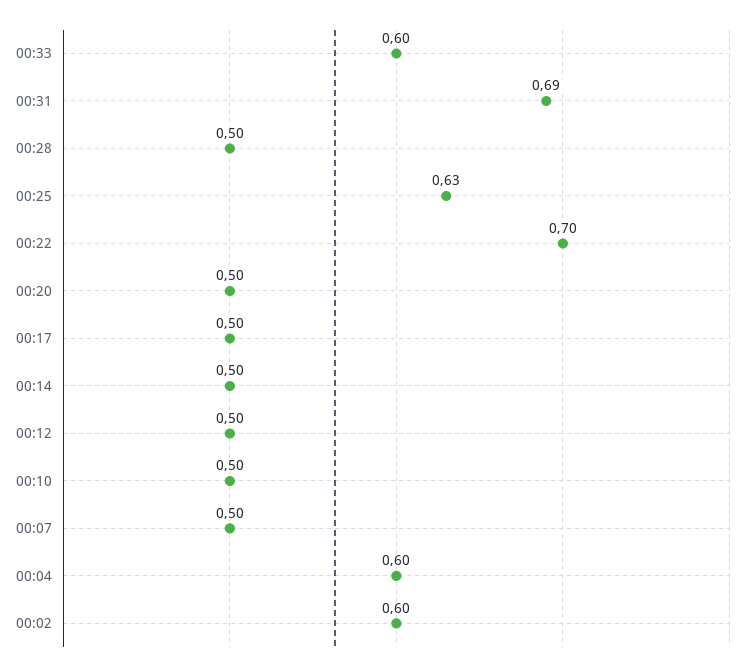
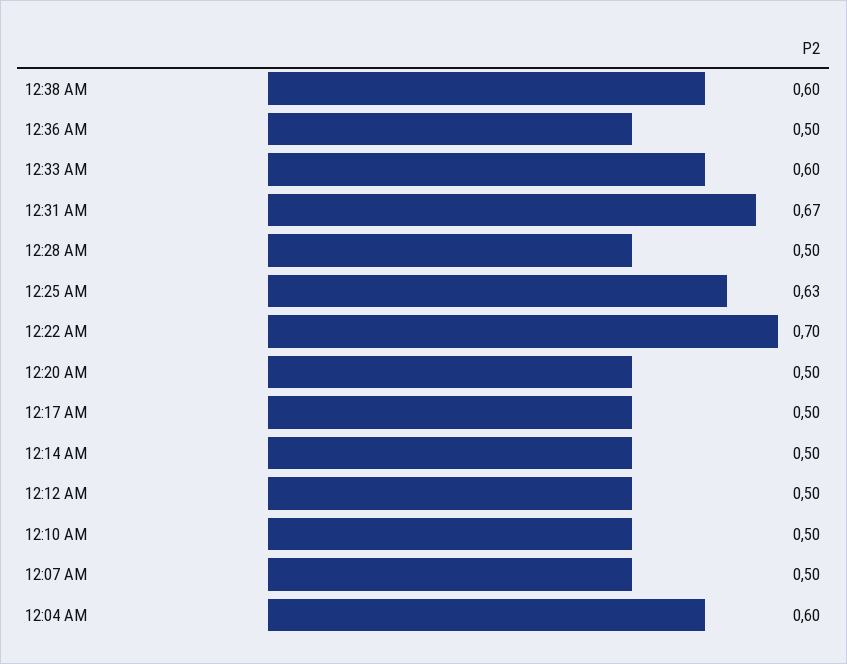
00:31: 0.69 -> 0.67
00:02: 0.6 -> none
12:38 AM: none -> 0.6
12:36 AM: none -> 0.5

